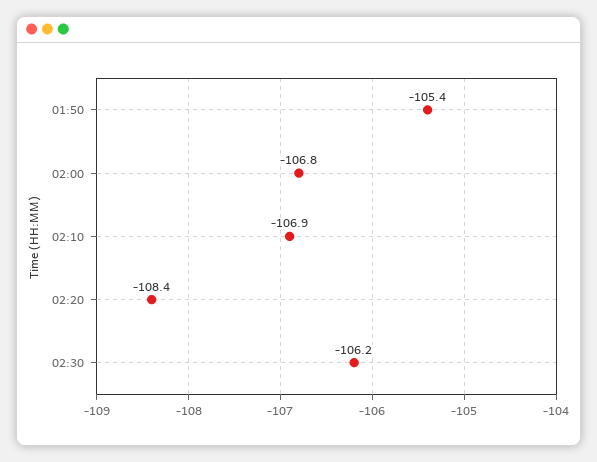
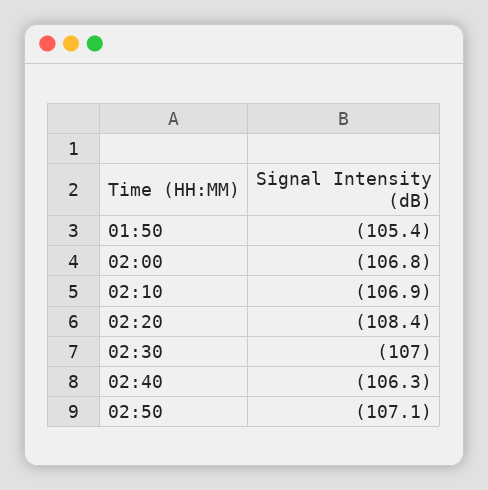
02:30: -106.2 -> -107
02:40: none -> -106.3
02:50: none -> -107.1

